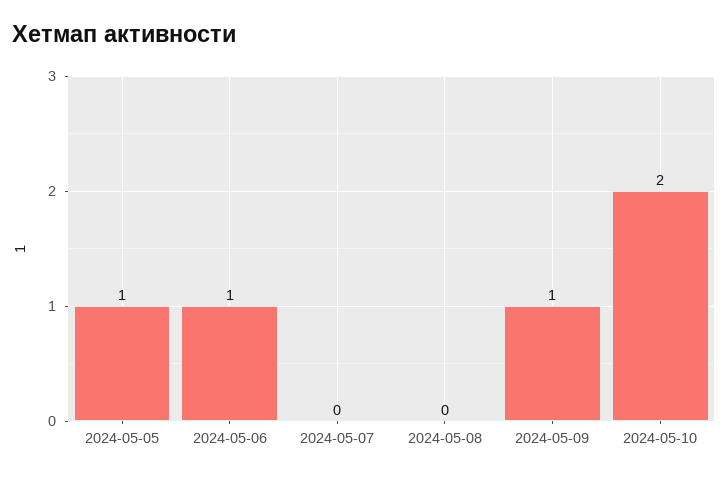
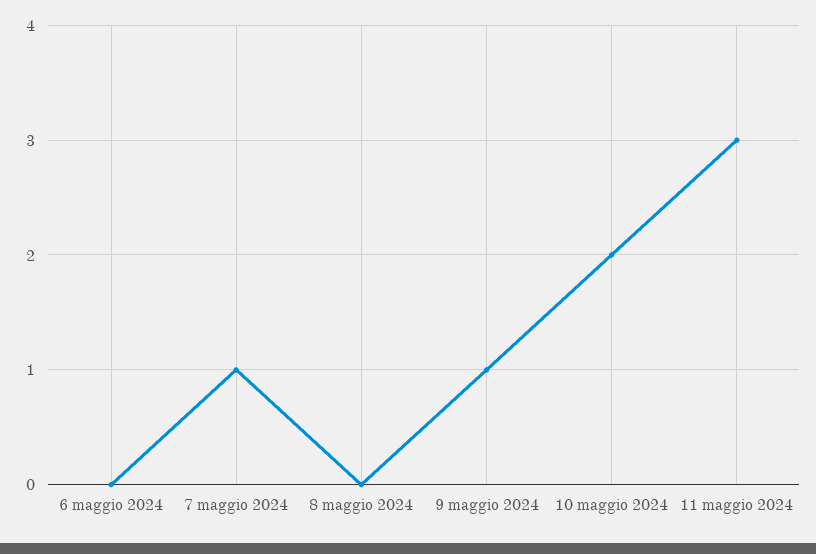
2024-05-05: 1 -> none
2024-05-06: 1 -> 0
2024-05-07: 0 -> 1
11 maggio 2024: none -> 3

